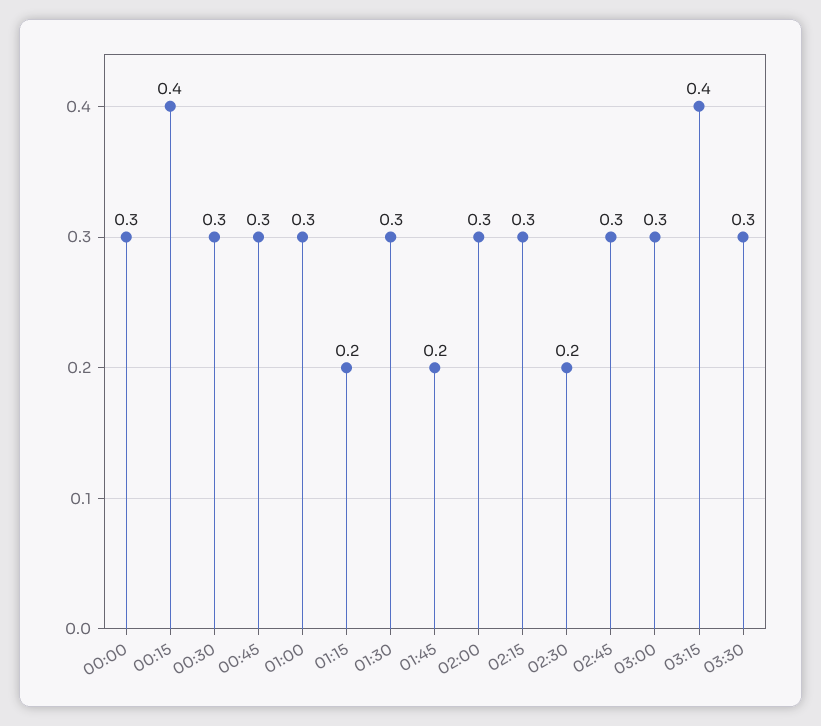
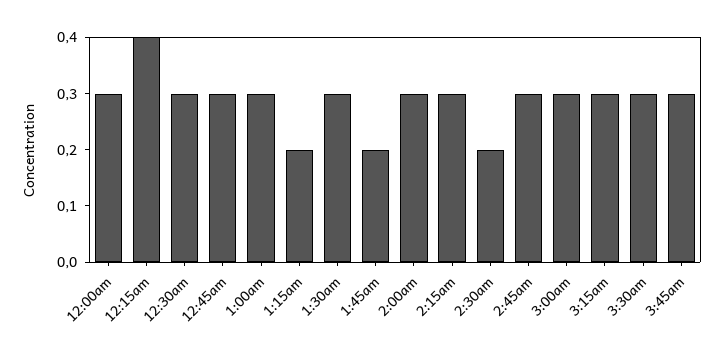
03:15: 0.4 -> 0.3
3:45am: none -> 0.3

